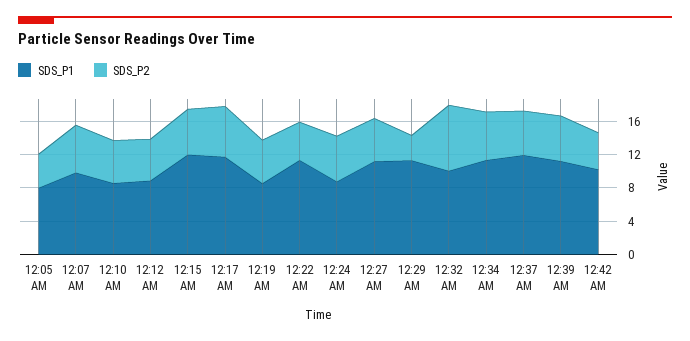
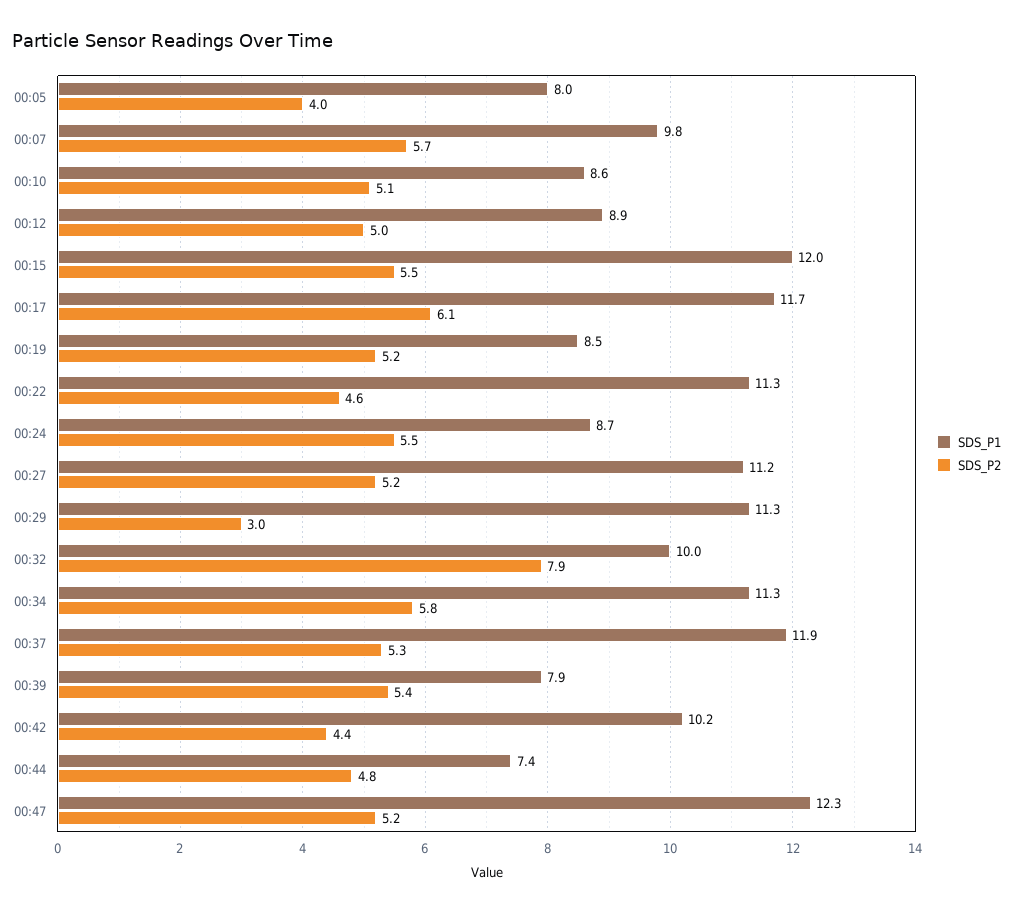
SDS_P1, 12:39 AM: 11 -> 7.9
SDS_P1, 00:44: none -> 7.4
SDS_P2, 00:44: none -> 4.8
SDS_P1, 00:47: none -> 12.3
SDS_P2, 00:47: none -> 5.2

